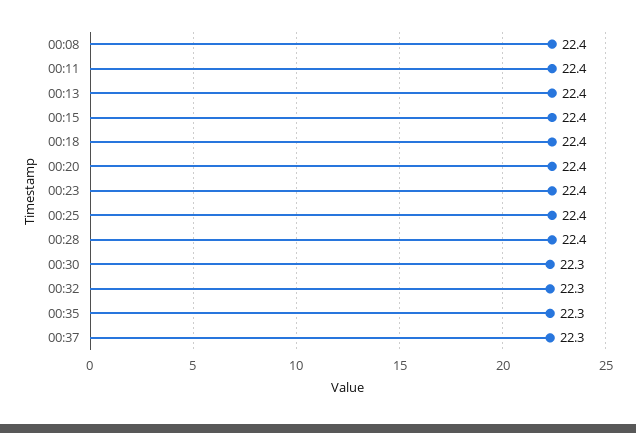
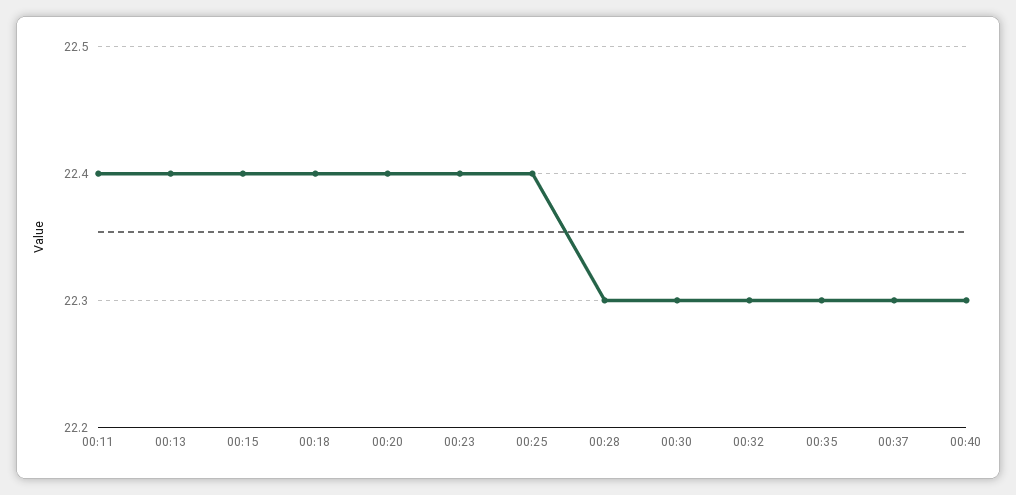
00:08: 22.4 -> none
00:28: 22.4 -> 22.3
00:40: none -> 22.3

